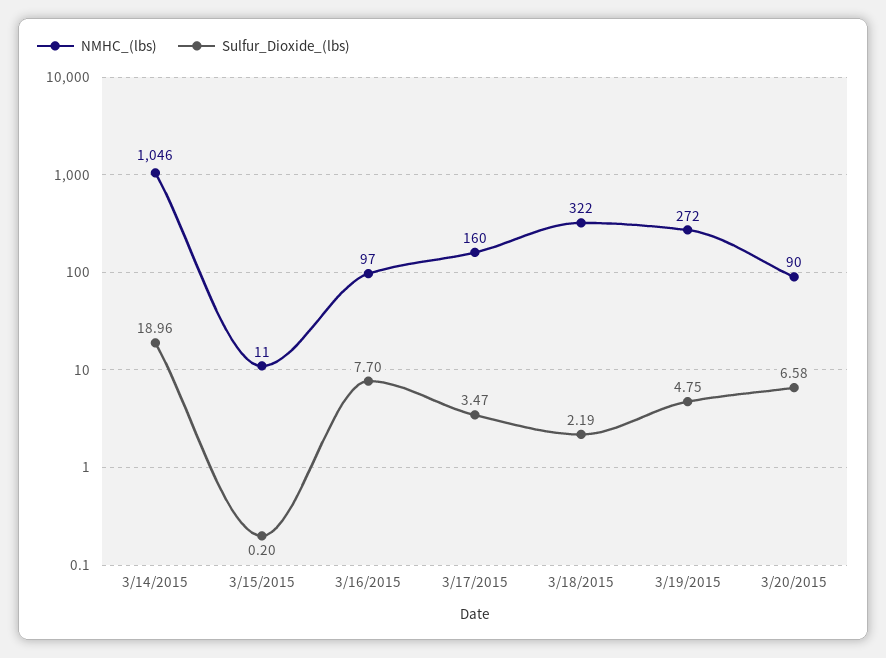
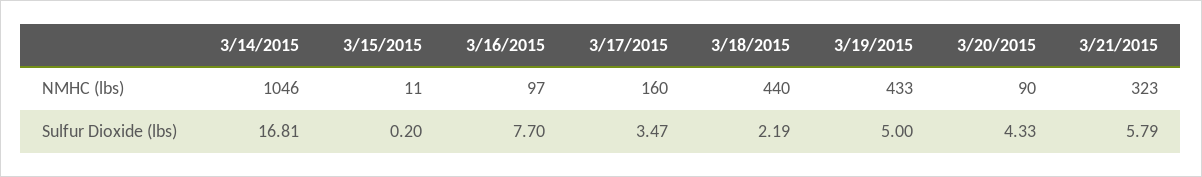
Sulfur_Dioxide_(lbs), 3/14/2015: 18.96 -> 16.81
NMHC_(lbs), 3/18/2015: 322 -> 440
NMHC_(lbs), 3/19/2015: 272 -> 433
Sulfur_Dioxide_(lbs), 3/19/2015: 4.75 -> 5
Sulfur_Dioxide_(lbs), 3/20/2015: 6.58 -> 4.33
NMHC_(lbs), 3/21/2015: none -> 323
Sulfur_Dioxide_(lbs), 3/21/2015: none -> 5.79

